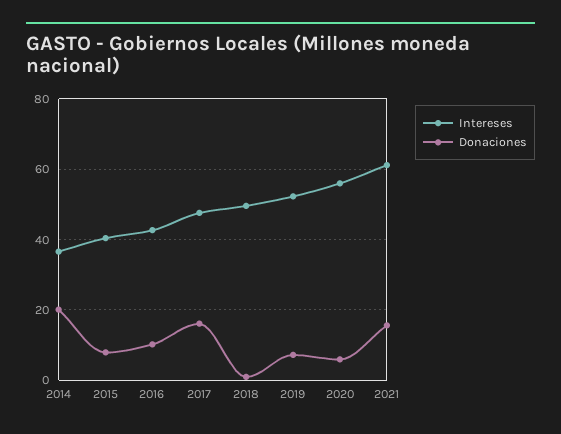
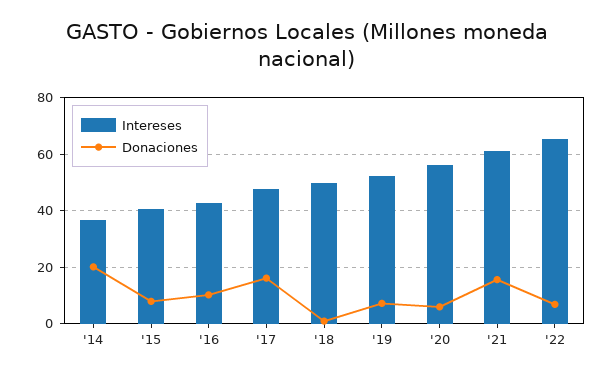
Intereses, '22: none -> 65
Donaciones, '22: none -> 7.5

